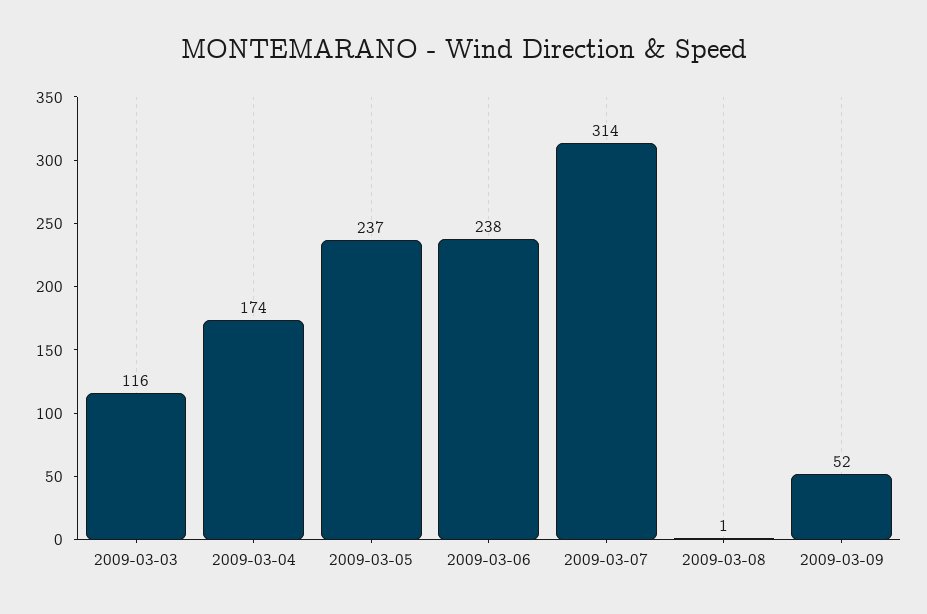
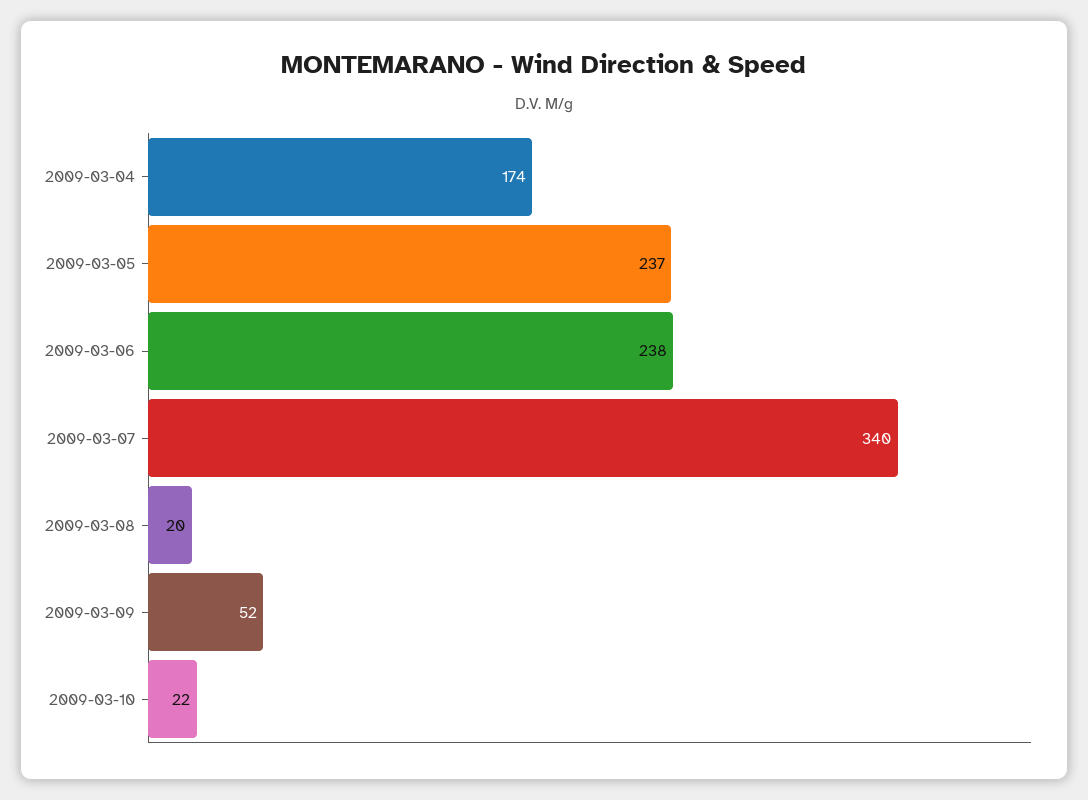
2009-03-03: 116 -> none
2009-03-07: 314 -> 340
2009-03-08: 1 -> 20
2009-03-10: none -> 22

